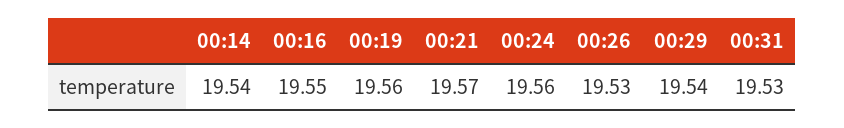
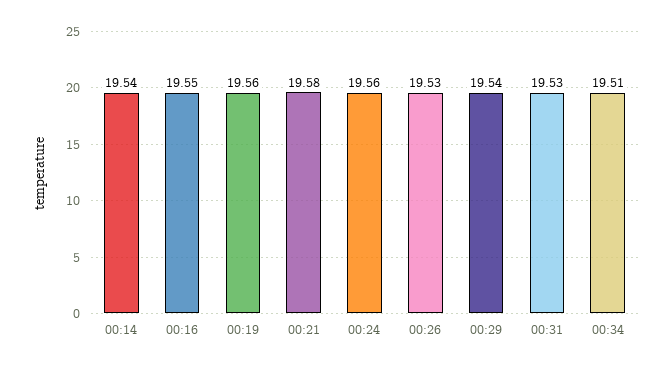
00:21: 19.57 -> 19.58
00:34: none -> 19.51

